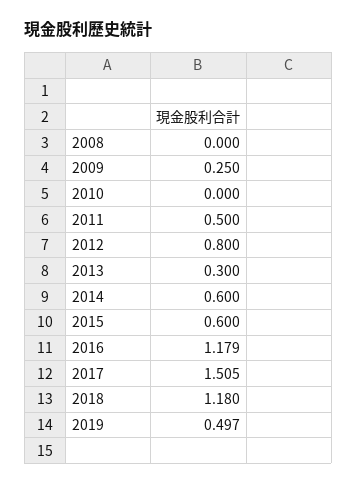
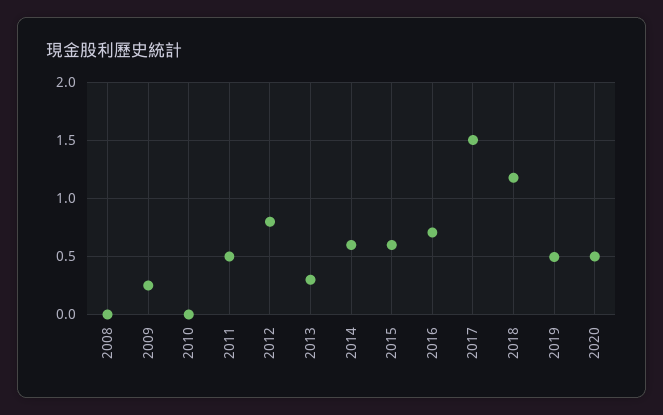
2016: 1.179 -> 0.7
2020: none -> 0.5

